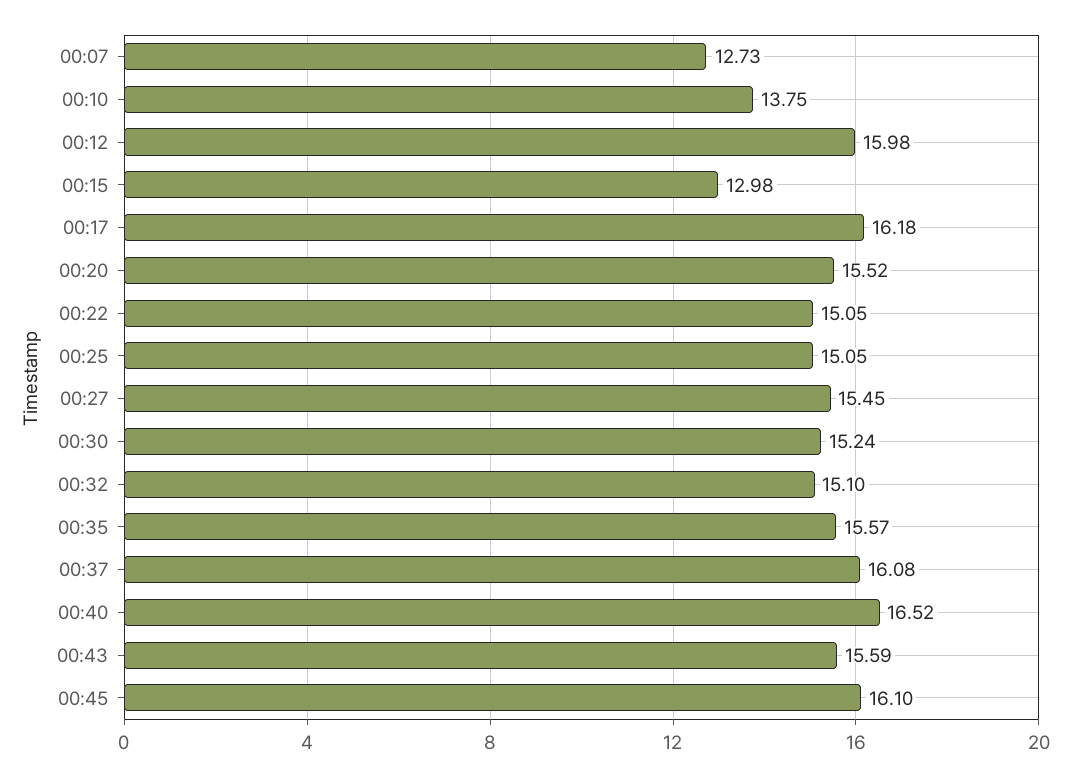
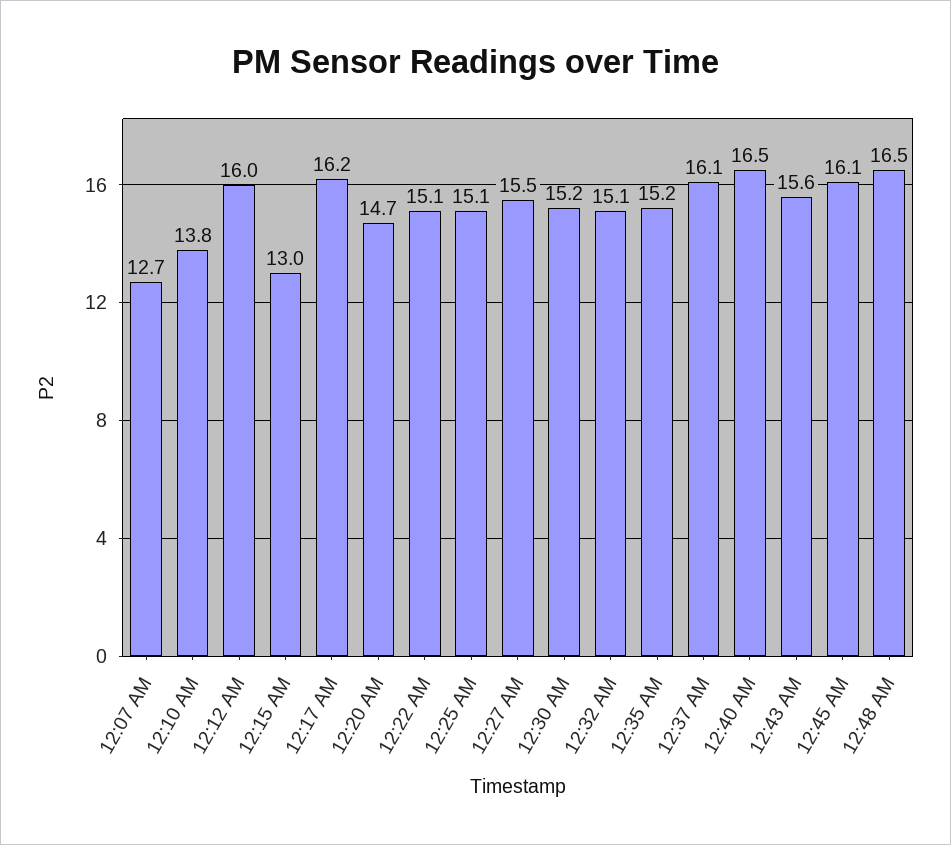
00:20: 15.52 -> 14.7
00:35: 15.57 -> 15.2
12:48 AM: none -> 16.5

